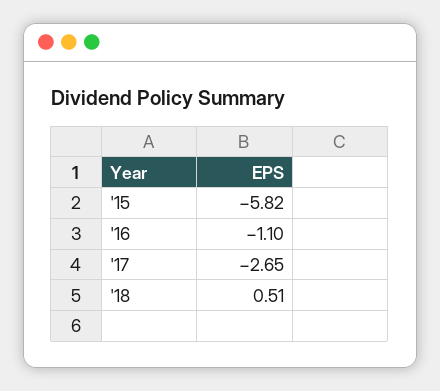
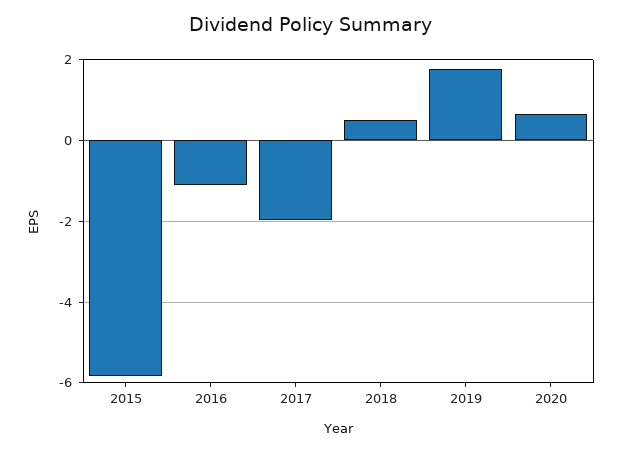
'17: -2.65 -> -2
2019: none -> 1.8
2020: none -> 0.6

